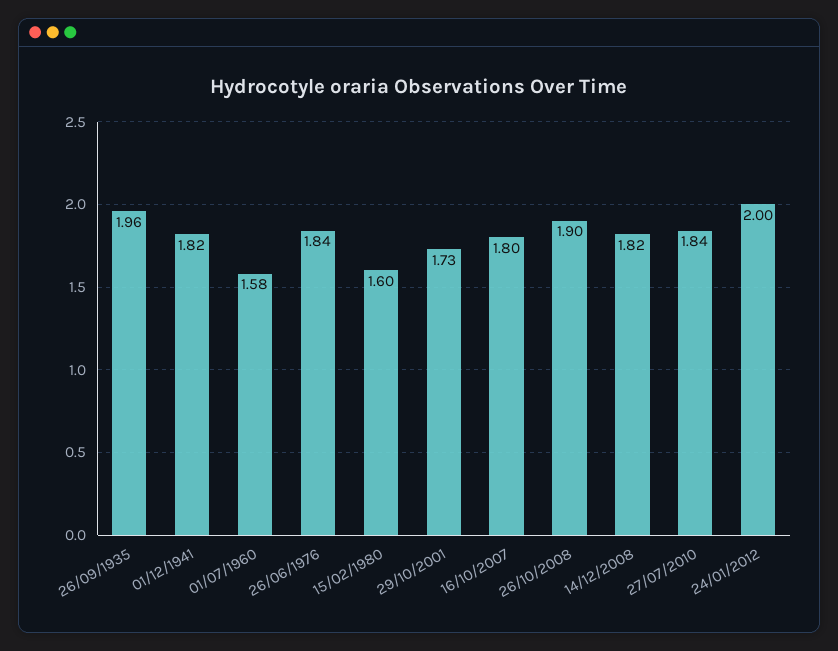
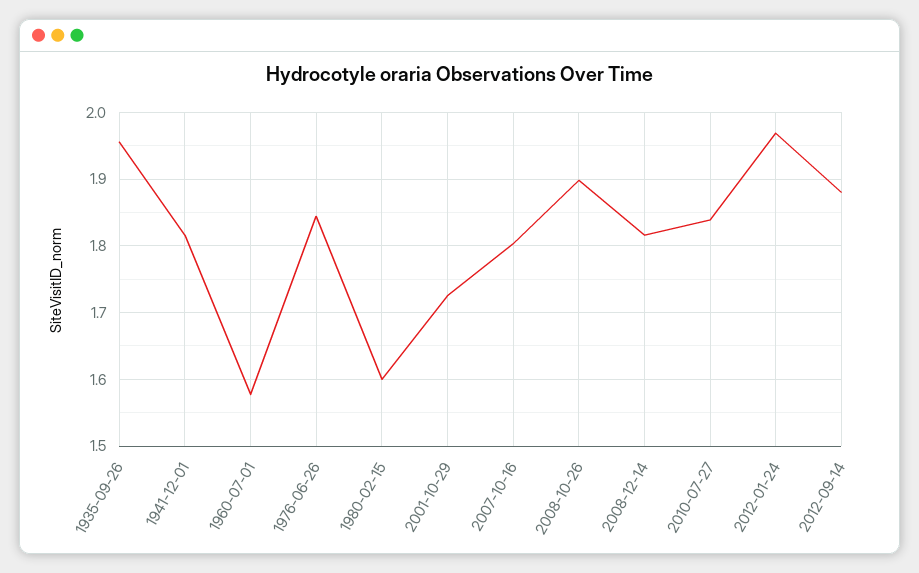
24/01/2012: 2 -> 1.97
2012-09-14: none -> 1.88

